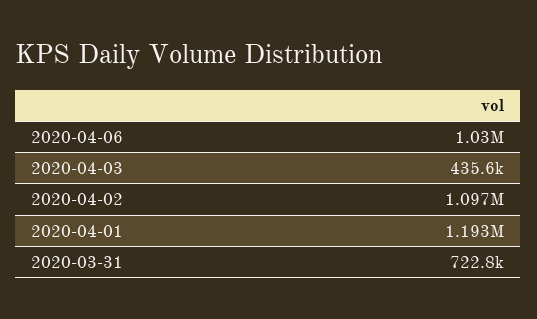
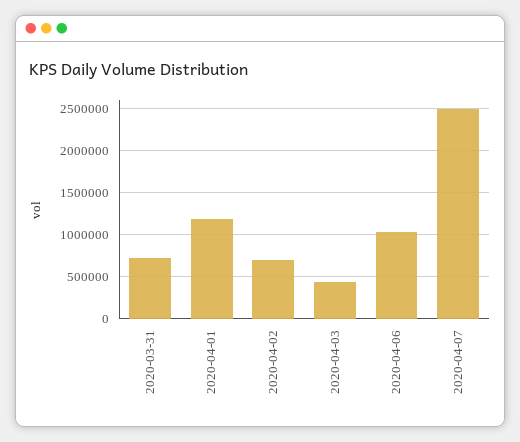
2020-04-02: 1097000 -> 700000
2020-04-07: none -> 2500000

